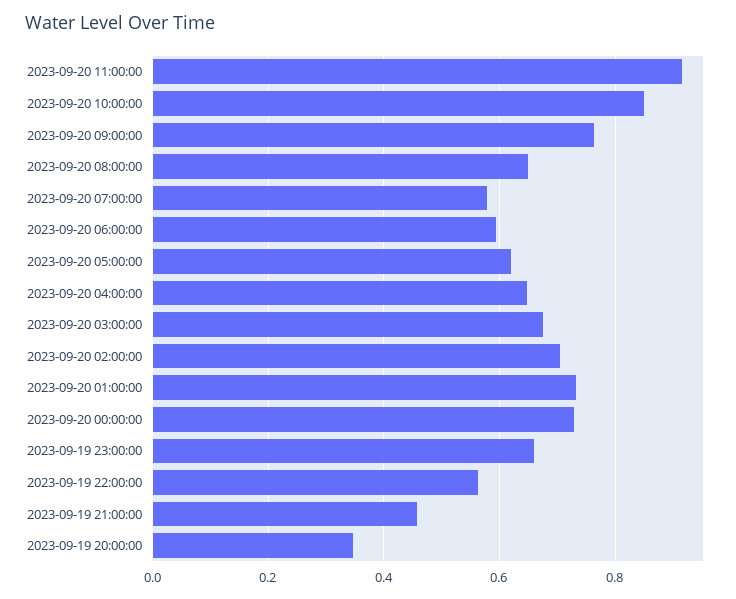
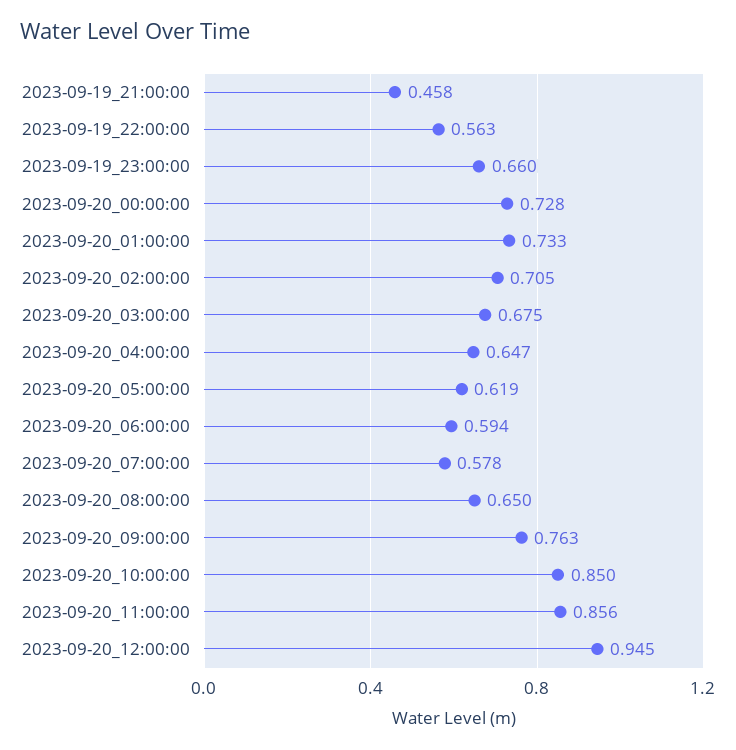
2023-09-20 11:00:00: 0.92 -> 0.856
2023-09-19 20:00:00: 0.34 -> none
2023-09-20_12:00:00: none -> 0.945

